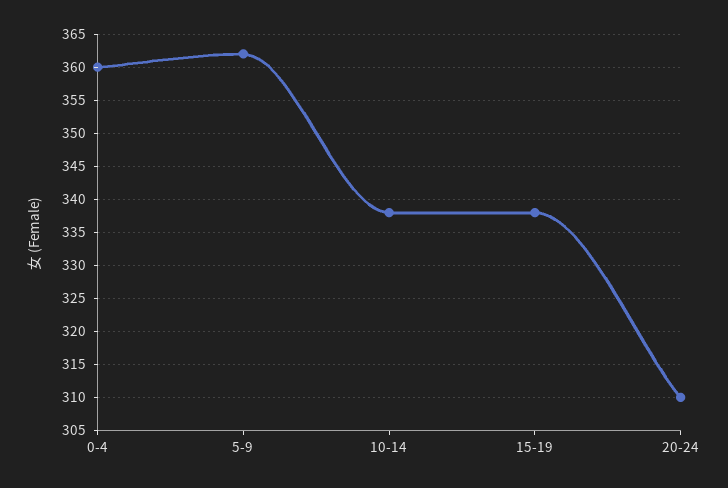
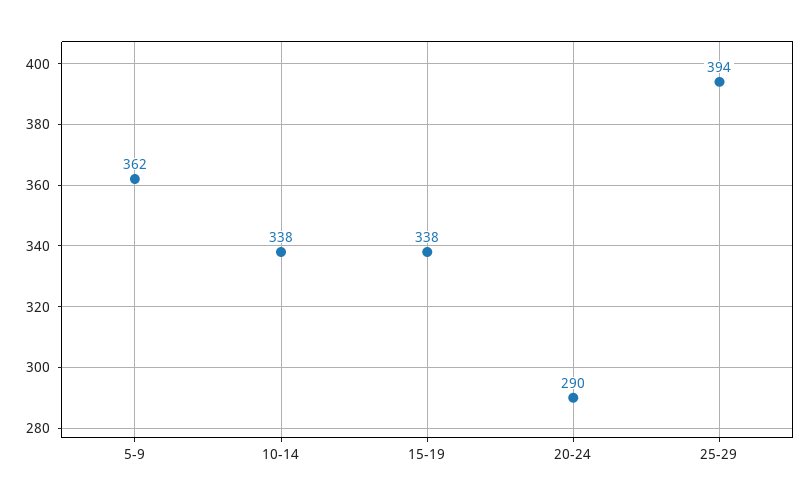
0-4: 360 -> none
20-24: 310 -> 290
25-29: none -> 394

